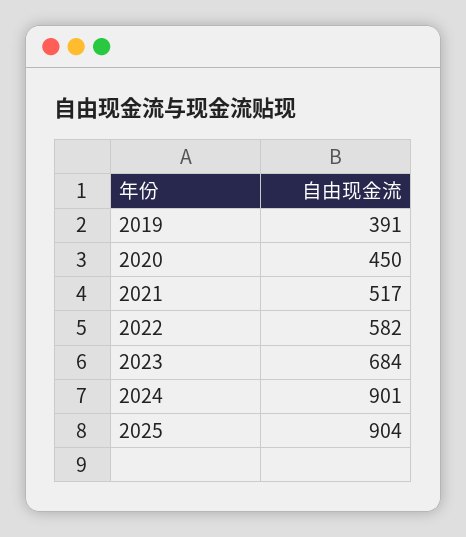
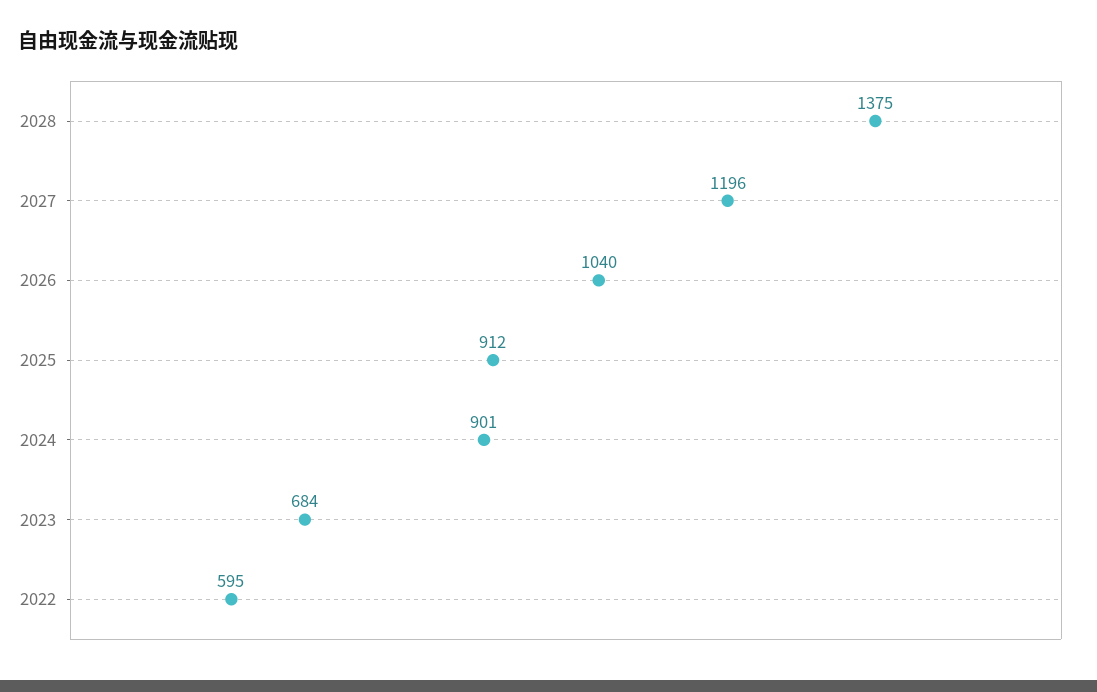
2019: 391 -> none
2020: 450 -> none
2021: 517 -> none
2022: 582 -> 595
2025: 904 -> 912
2028: none -> 1375
2027: none -> 1196
2026: none -> 1040

